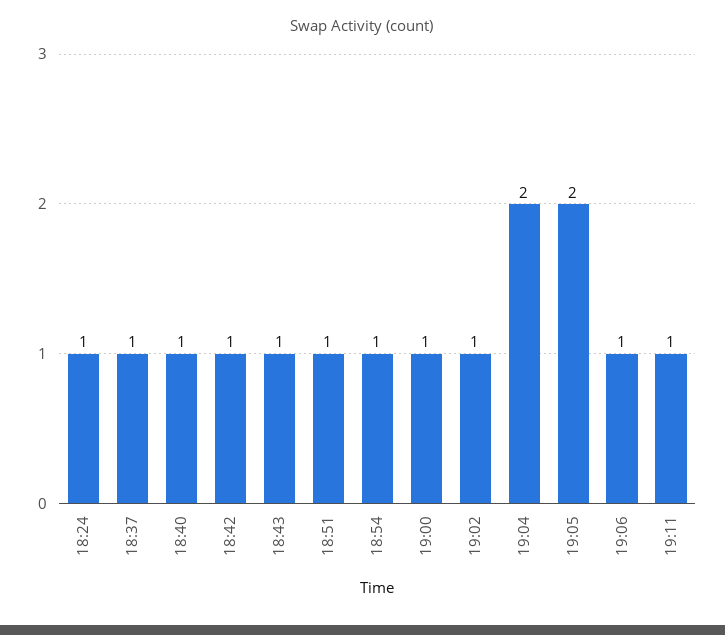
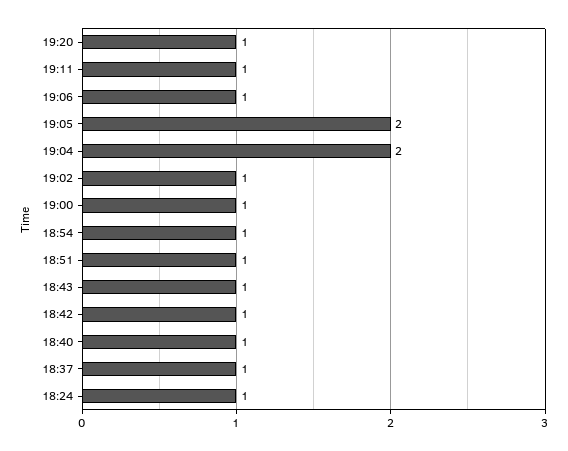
19:20: none -> 1

